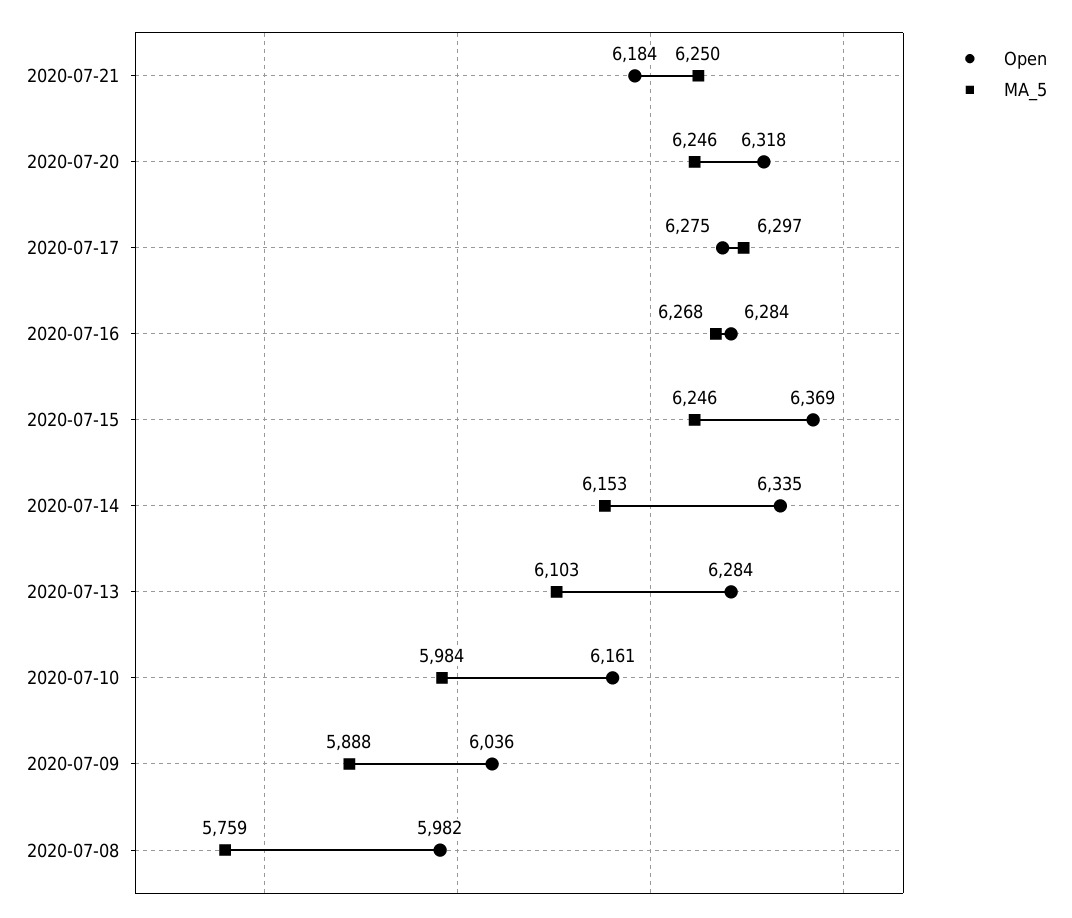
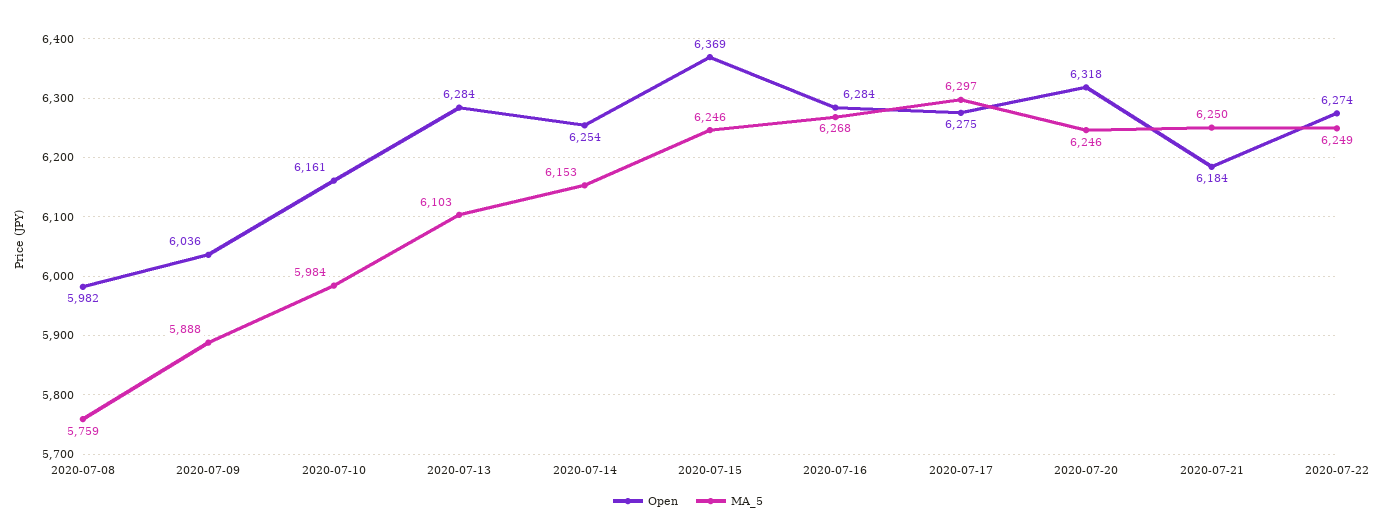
Open, 2020-07-14: 6335 -> 6254
Open, 2020-07-22: none -> 6274
MA_5, 2020-07-22: none -> 6249

